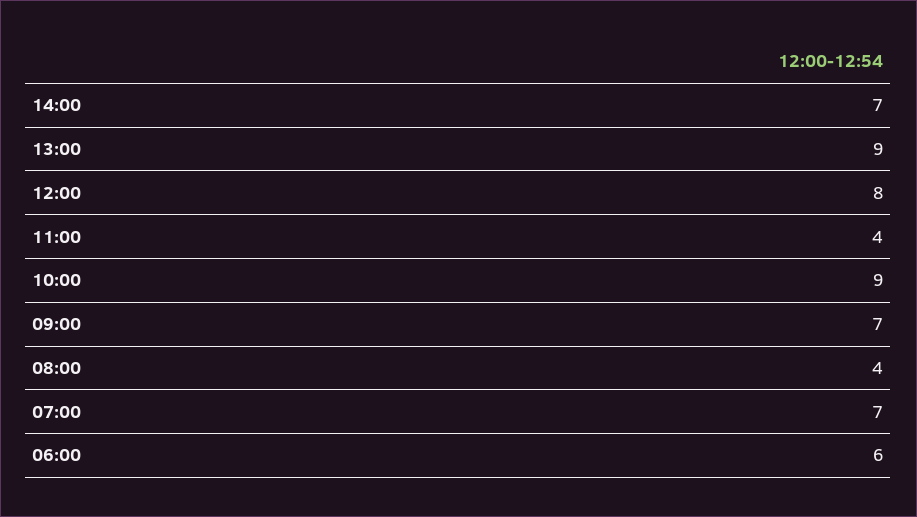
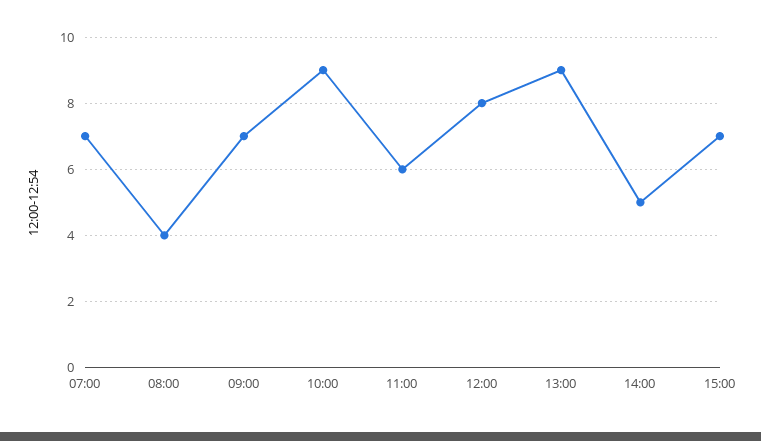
14:00: 7 -> 5
11:00: 4 -> 6
06:00: 6 -> none
15:00: none -> 7

